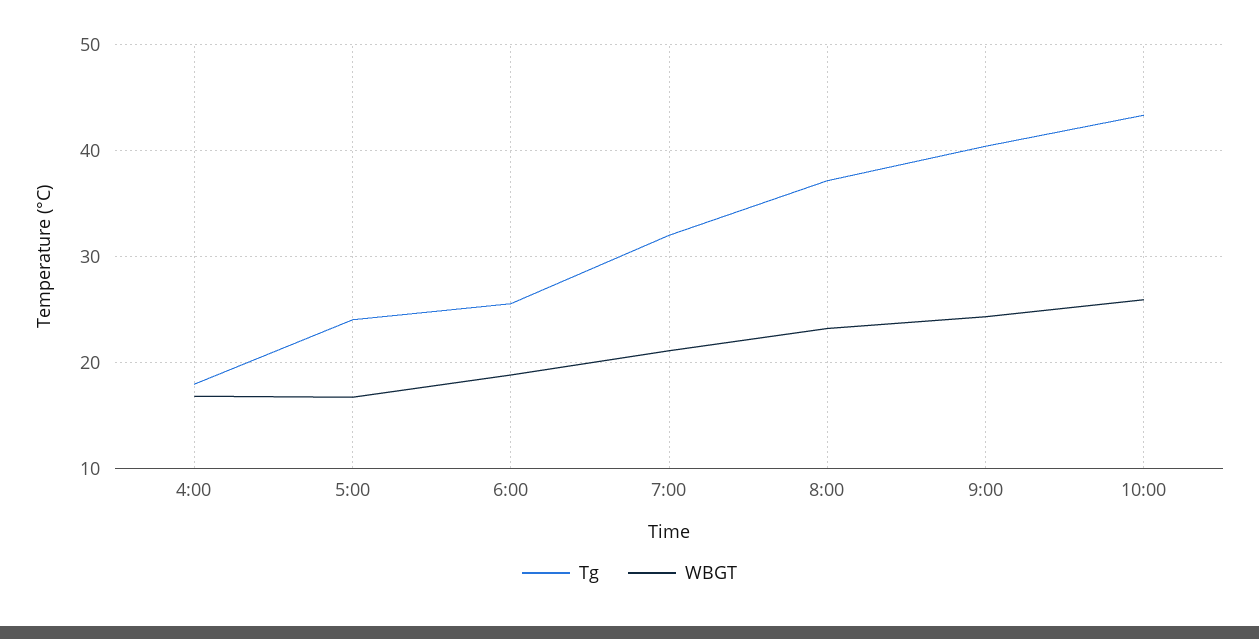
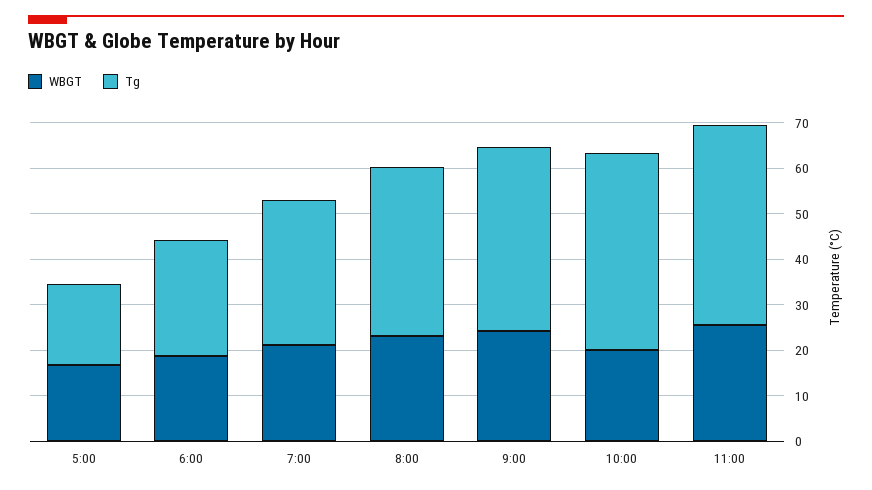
Tg, 4:00: 18 -> none
WBGT, 4:00: 17 -> none
Tg, 5:00: 24 -> 18
WBGT, 10:00: 26 -> 20
WBGT, 11:00: none -> 26
Tg, 11:00: none -> 44

